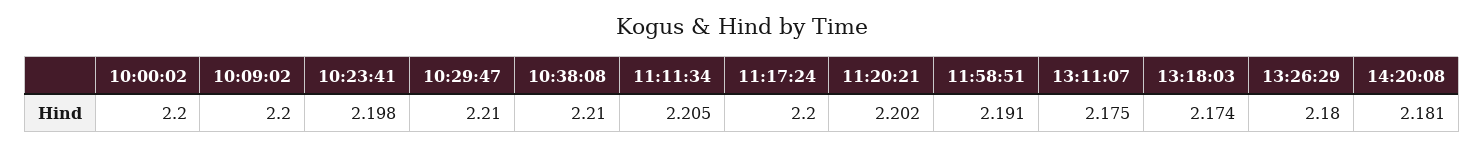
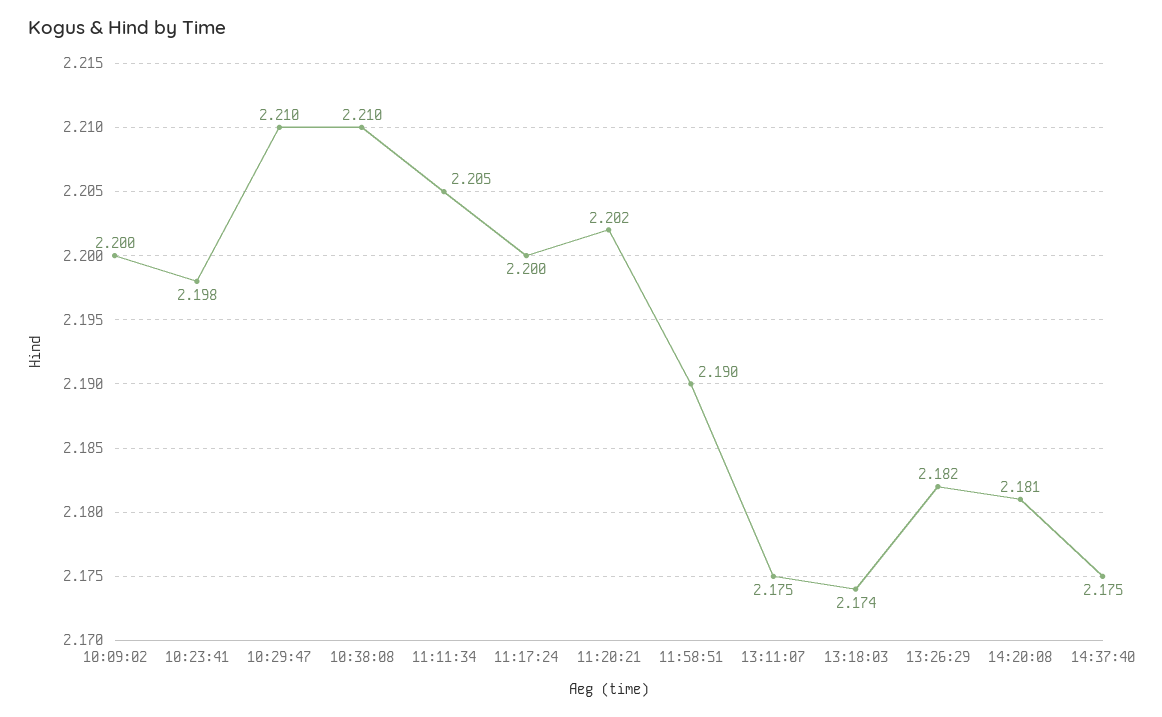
10:00:02: 2.2 -> none
11:58:51: 2.191 -> 2.19
13:26:29: 2.18 -> 2.182
14:37:40: none -> 2.175

